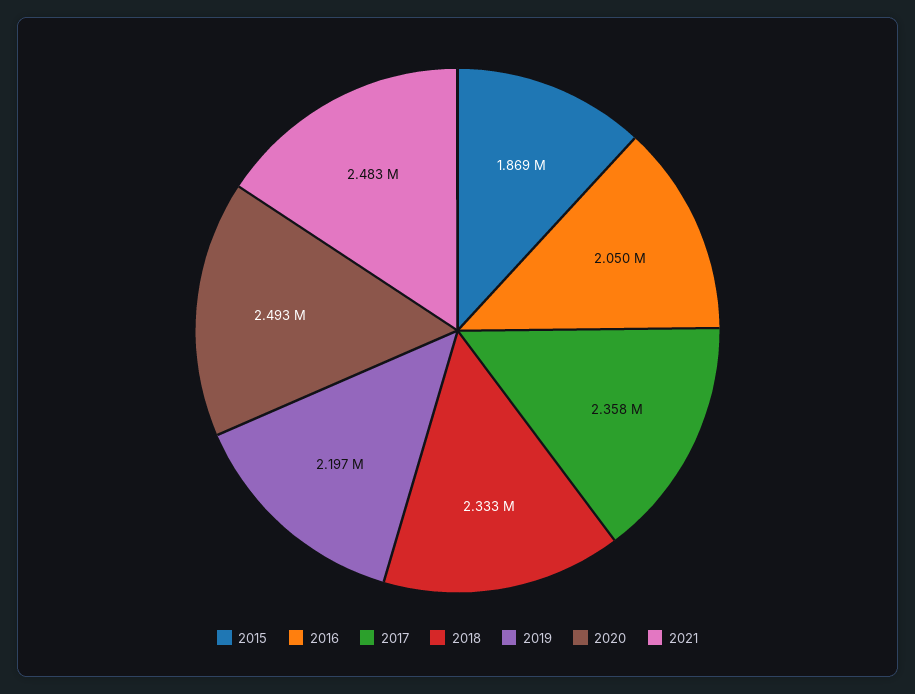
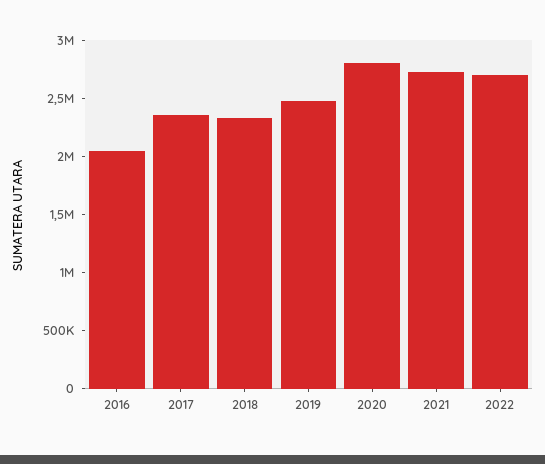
2015: 1869000 -> none
2019: 2197000 -> 2500000
2020: 2493000 -> 2800000
2021: 2483000 -> 2700000
2022: none -> 2700000

